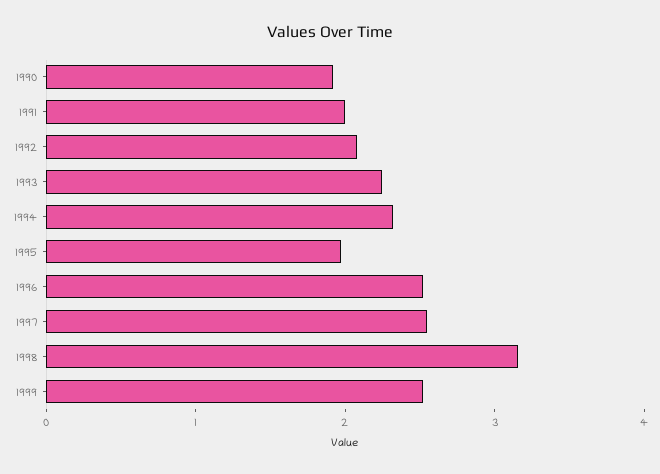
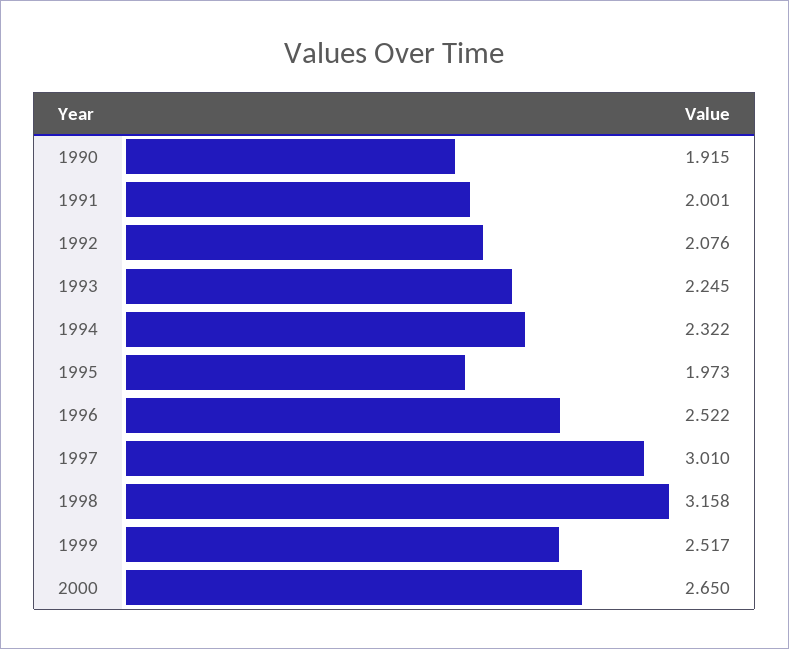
1997: 2.6 -> 3.01
2000: none -> 2.65

